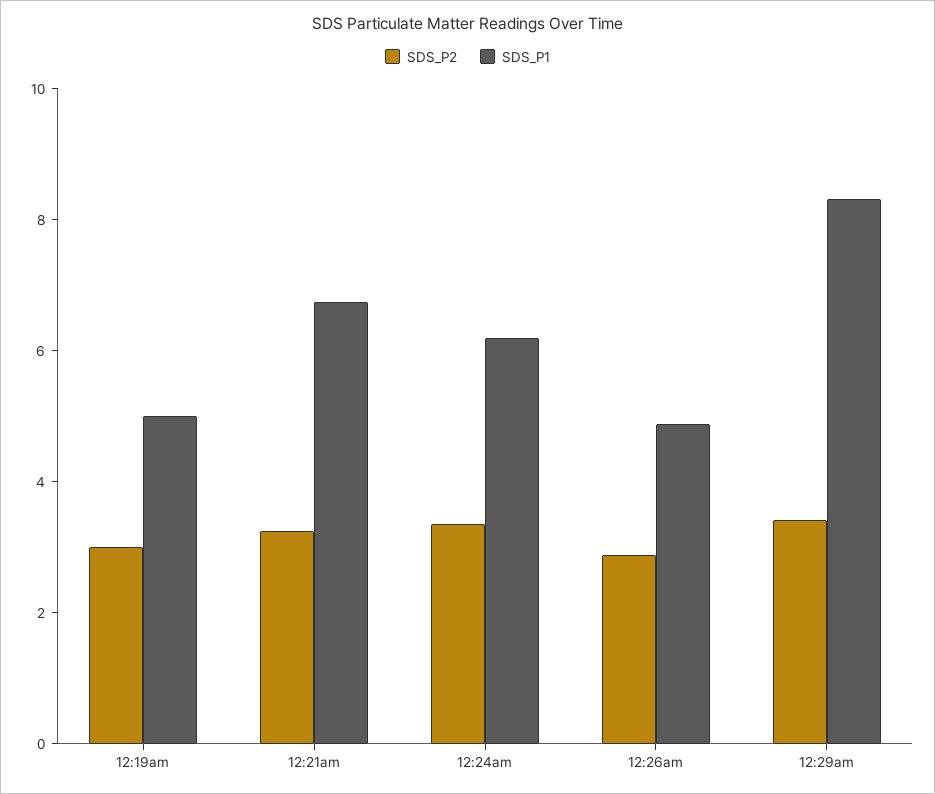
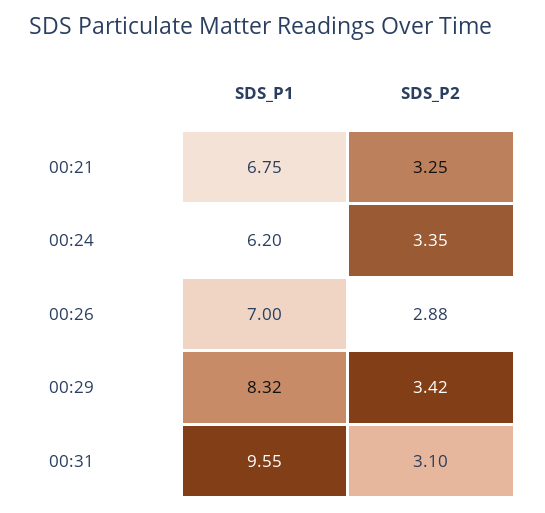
SDS_P2, 12:19am: 3 -> none
SDS_P1, 12:19am: 5 -> none
SDS_P1, 12:26am: 5 -> 7
SDS_P1, 00:31: none -> 9.55
SDS_P2, 00:31: none -> 3.1

